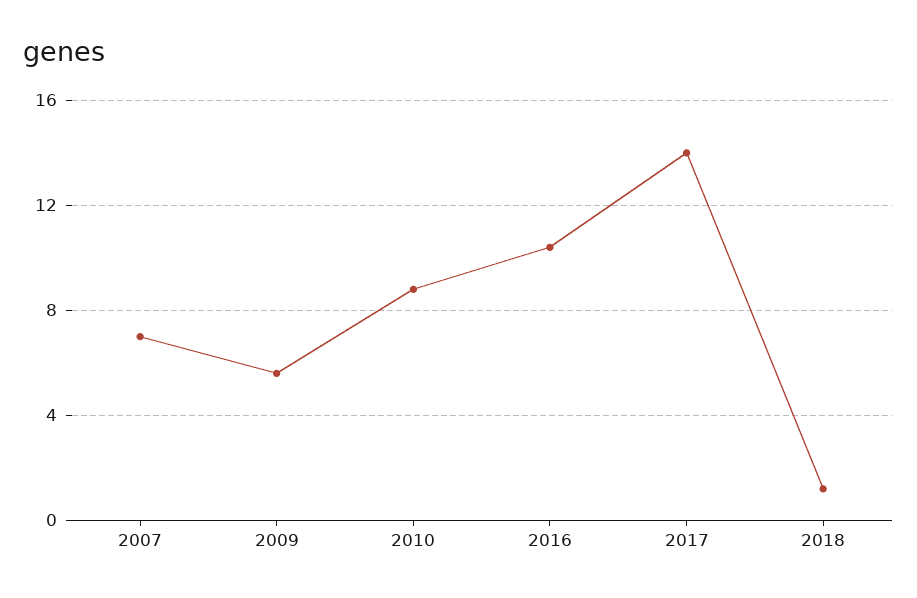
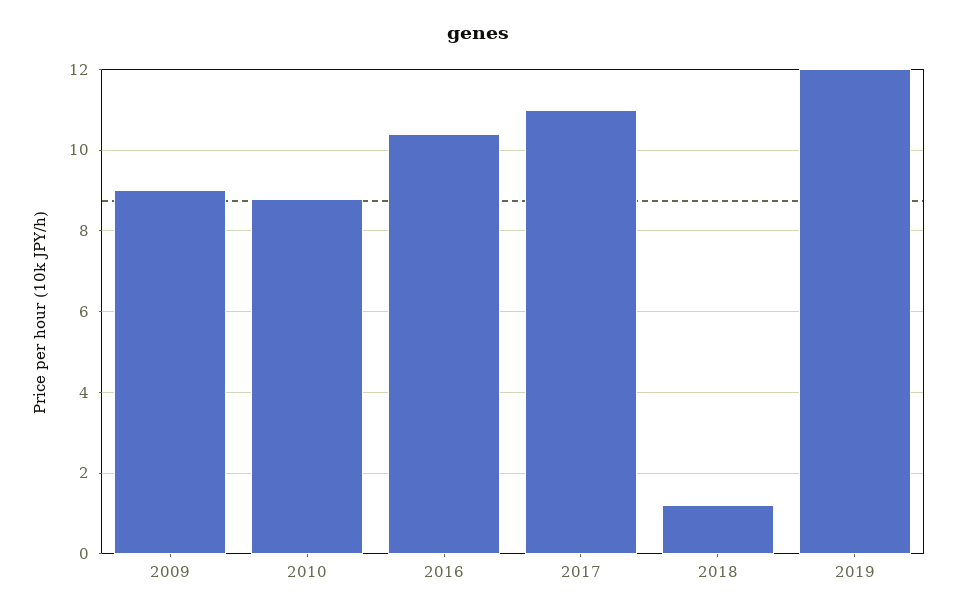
2007: 7 -> none
2009: 5.5 -> 9
2017: 14 -> 11
2019: none -> 12

